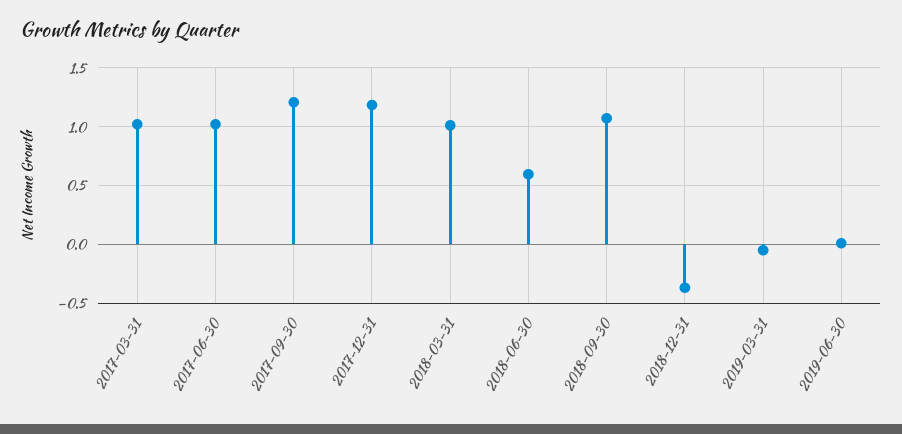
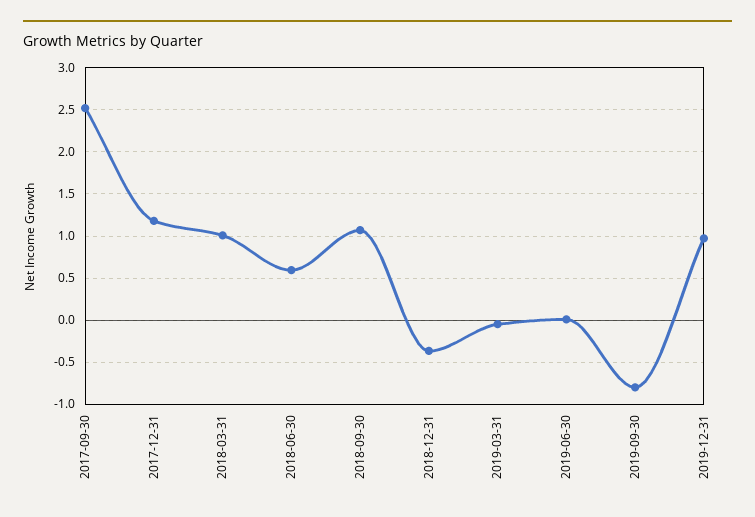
2017-03-31: 1 -> none
2017-06-30: 1 -> none
2017-09-30: 1.2 -> 2.5
2019-09-30: none -> -0.8
2019-12-31: none -> 1

